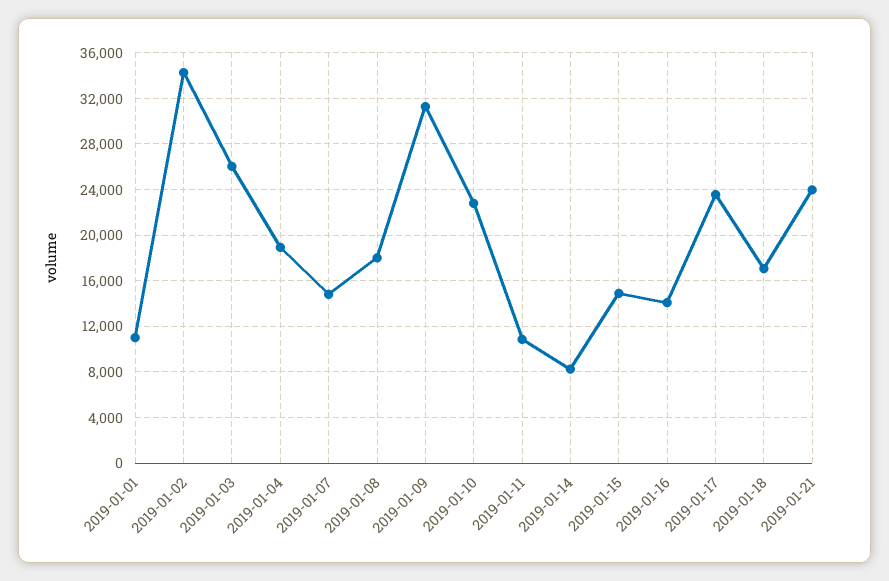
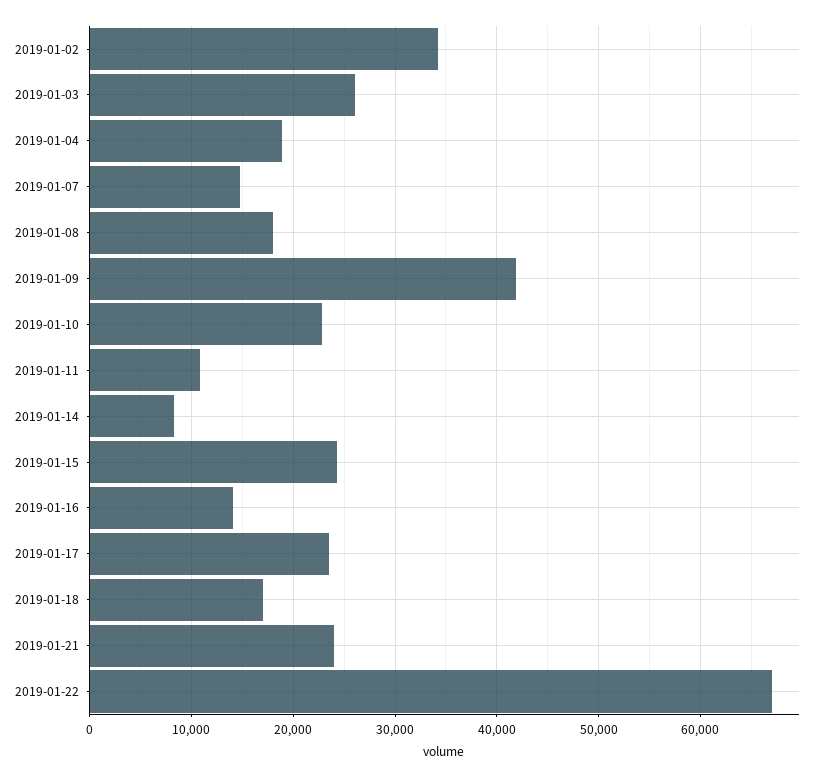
2019-01-01: 11000 -> none
2019-01-09: 31000 -> 42000
2019-01-15: 15000 -> 24000
2019-01-22: none -> 67000

